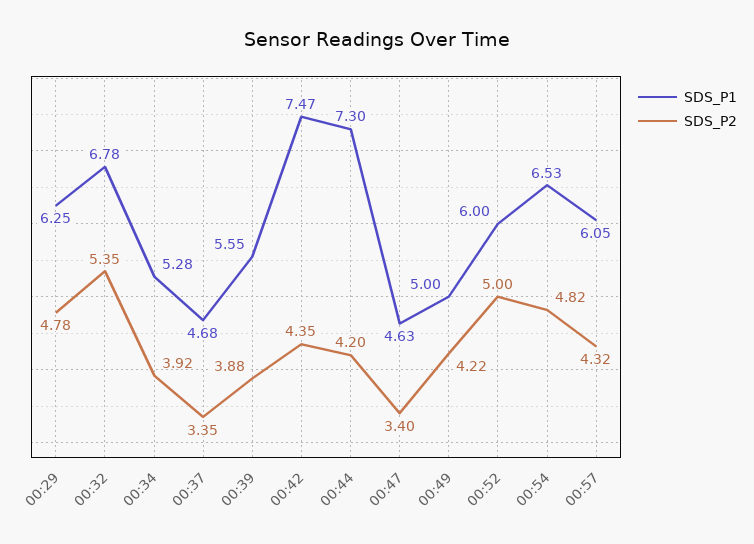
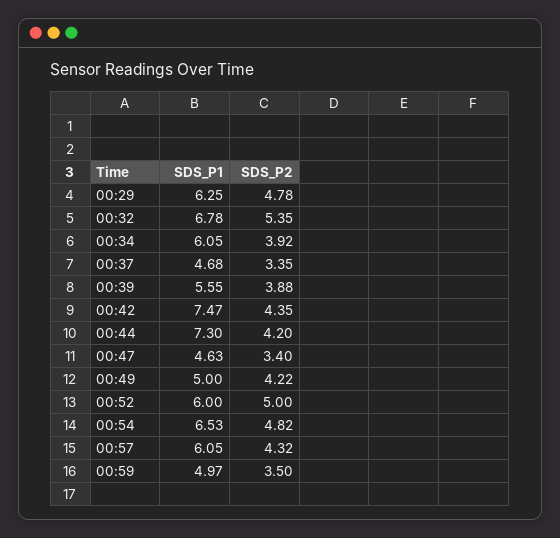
SDS_P1, 00:34: 5.28 -> 6.05
SDS_P1, 00:59: none -> 4.97
SDS_P2, 00:59: none -> 3.5

